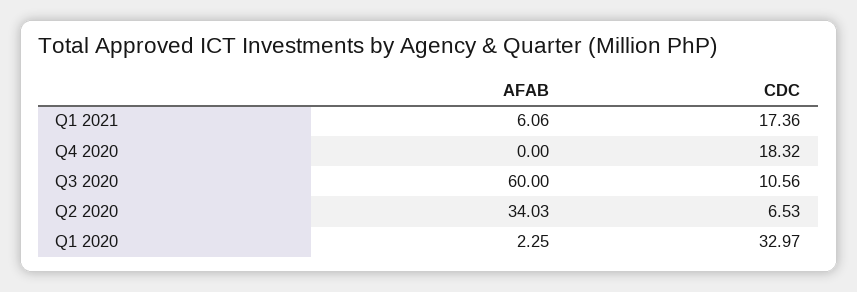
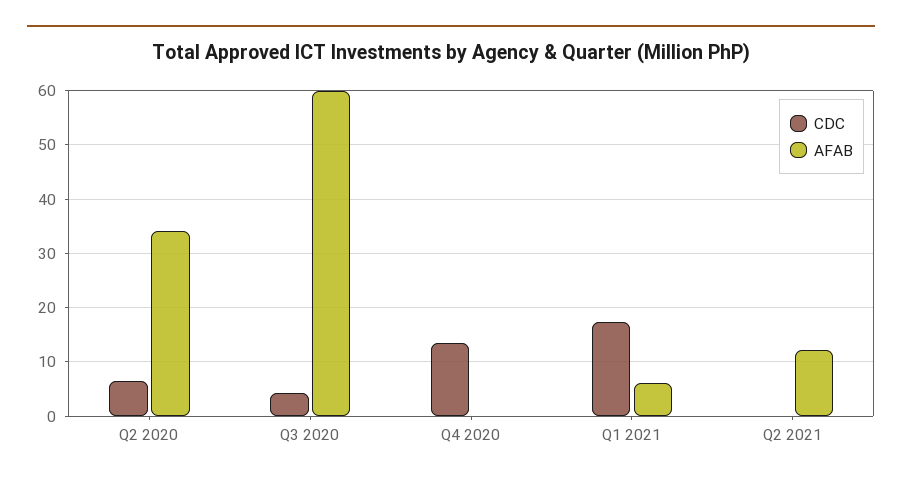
CDC, Q4 2020: 18.32 -> 14
CDC, Q3 2020: 10.56 -> 4
AFAB, Q1 2020: 2.25 -> none
CDC, Q1 2020: 32.97 -> none
CDC, Q2 2021: none -> 0
AFAB, Q2 2021: none -> 12

